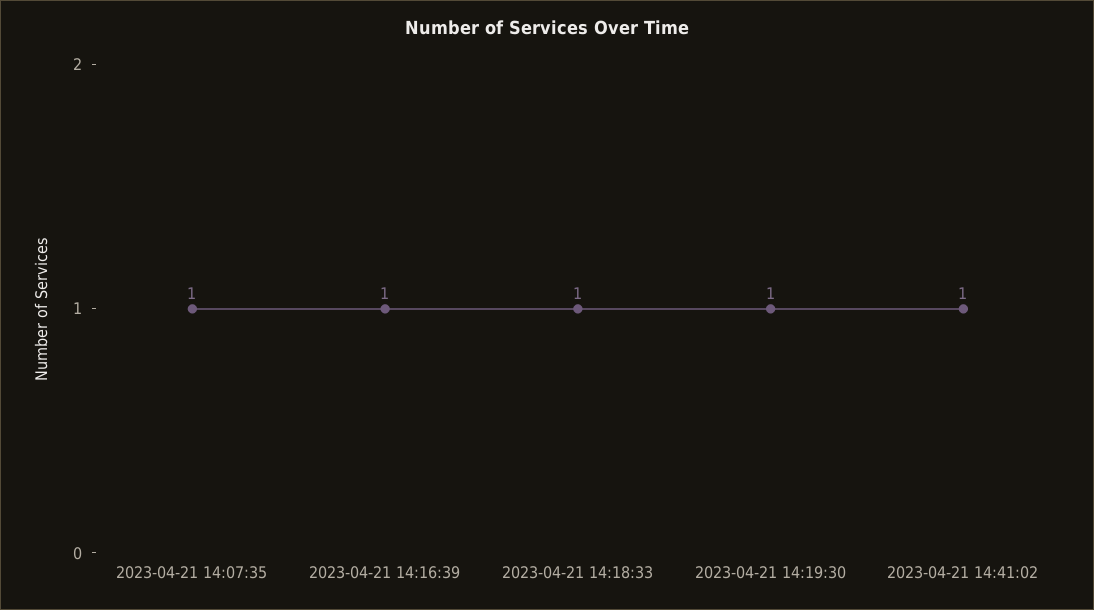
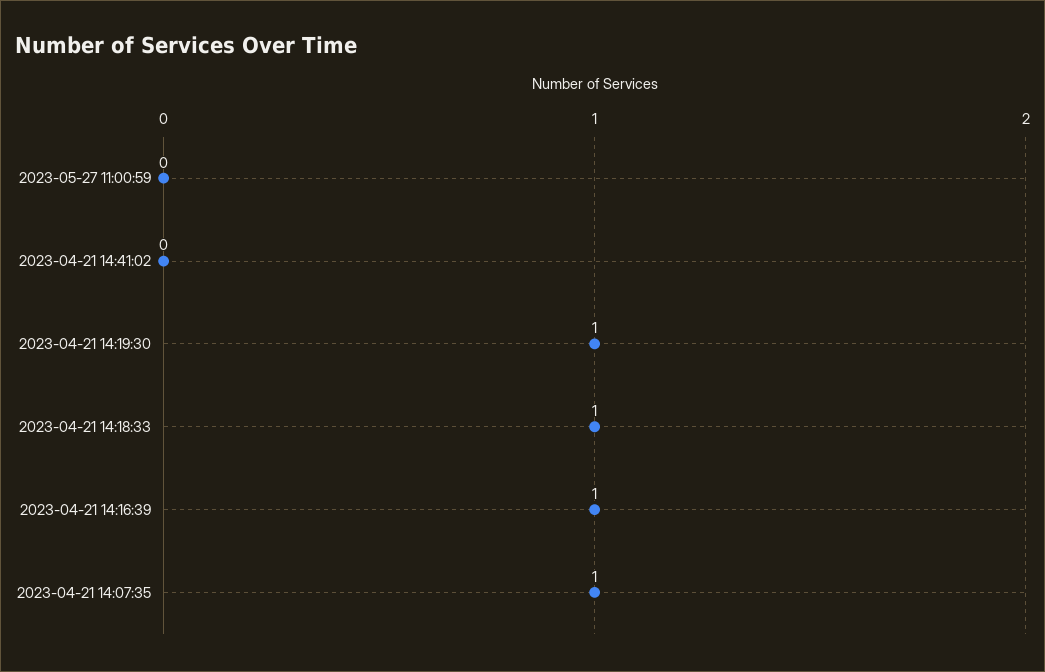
2023-04-21 14:41:02: 1 -> 0
2023-05-27 11:00:59: none -> 0

